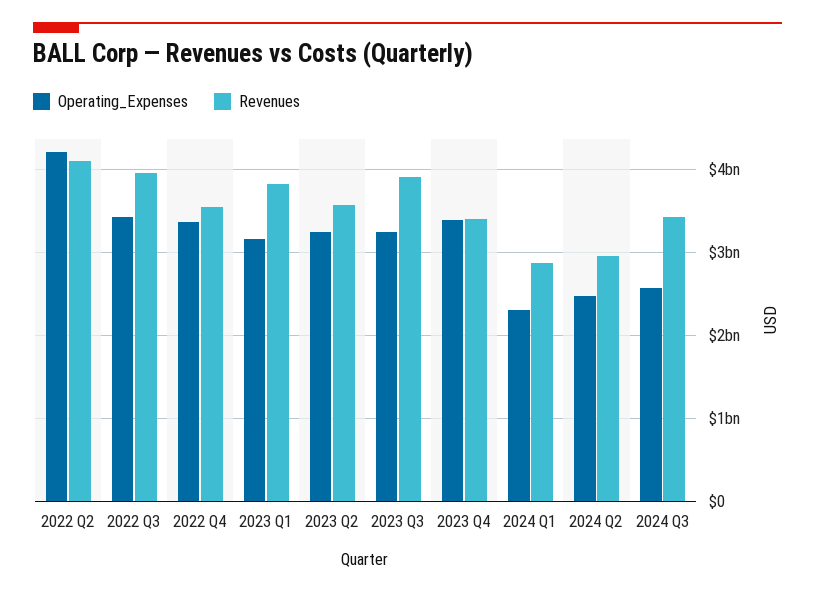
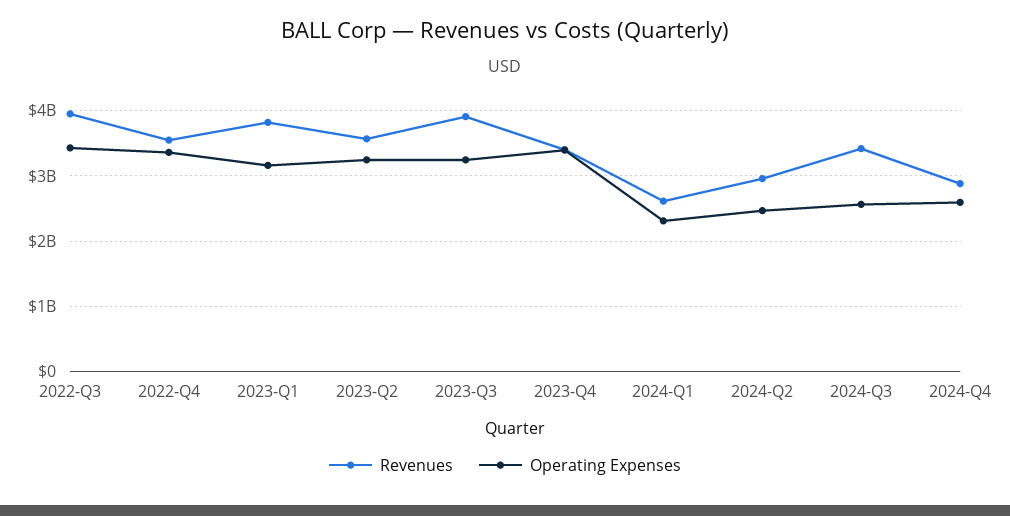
Operating_Expenses, 2022 Q2: 4200000000 -> none
Revenues, 2022 Q2: 4100000000 -> none
Revenues, 2024 Q1: 2900000000 -> 2600000000
Revenues, 2024-Q4: none -> 2900000000
Operating_Expenses, 2024-Q4: none -> 2600000000

